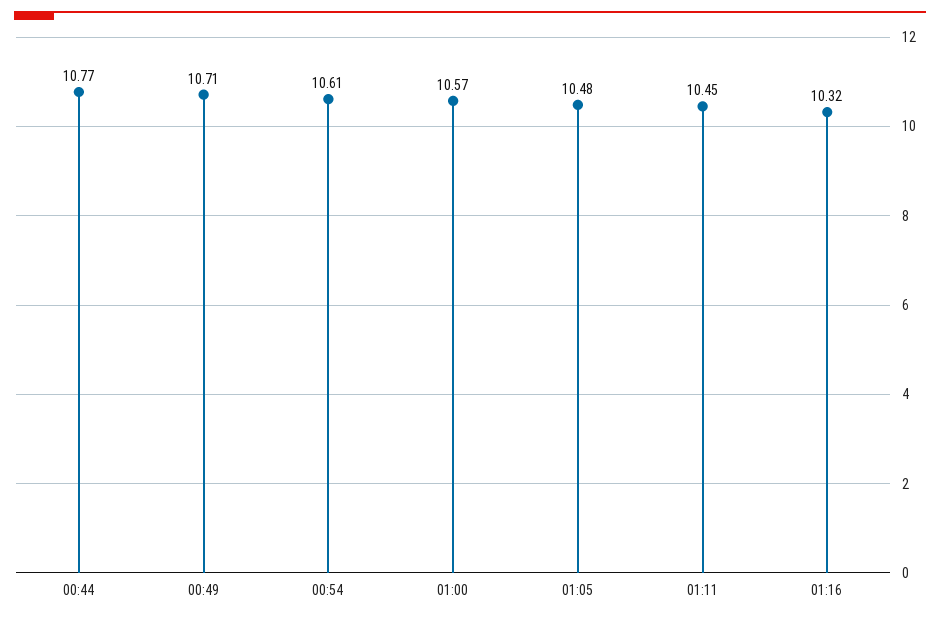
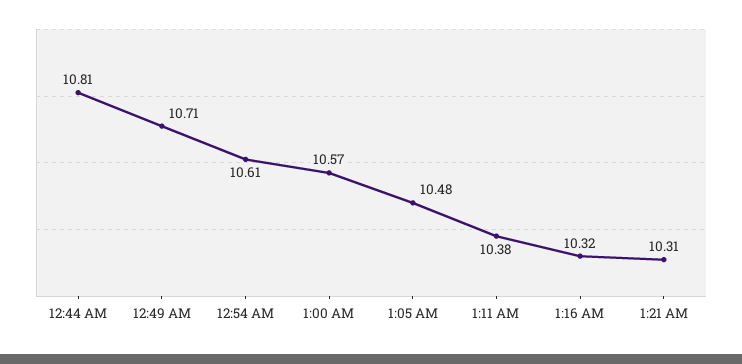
00:44: 10.77 -> 10.81
01:11: 10.45 -> 10.38
1:21 AM: none -> 10.31

